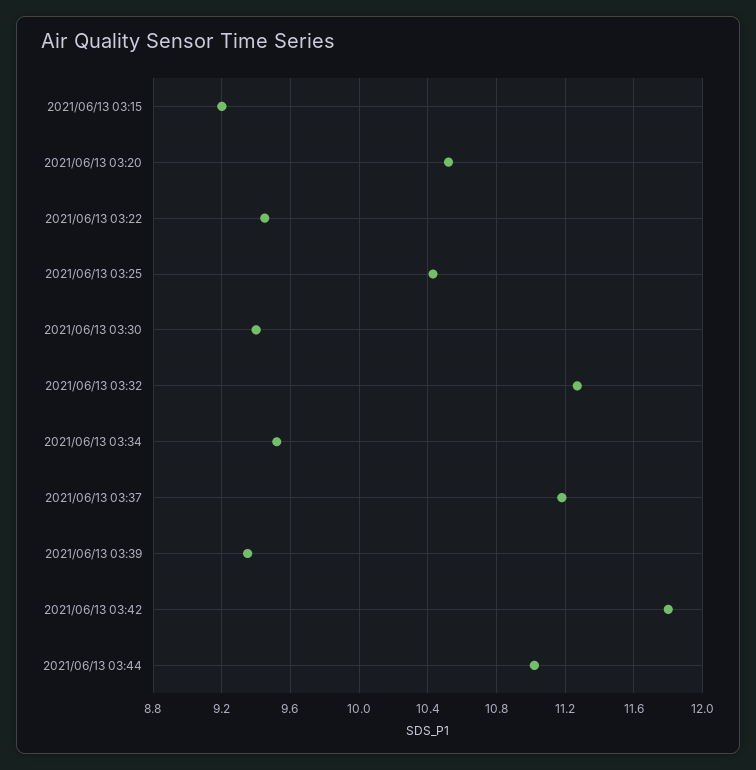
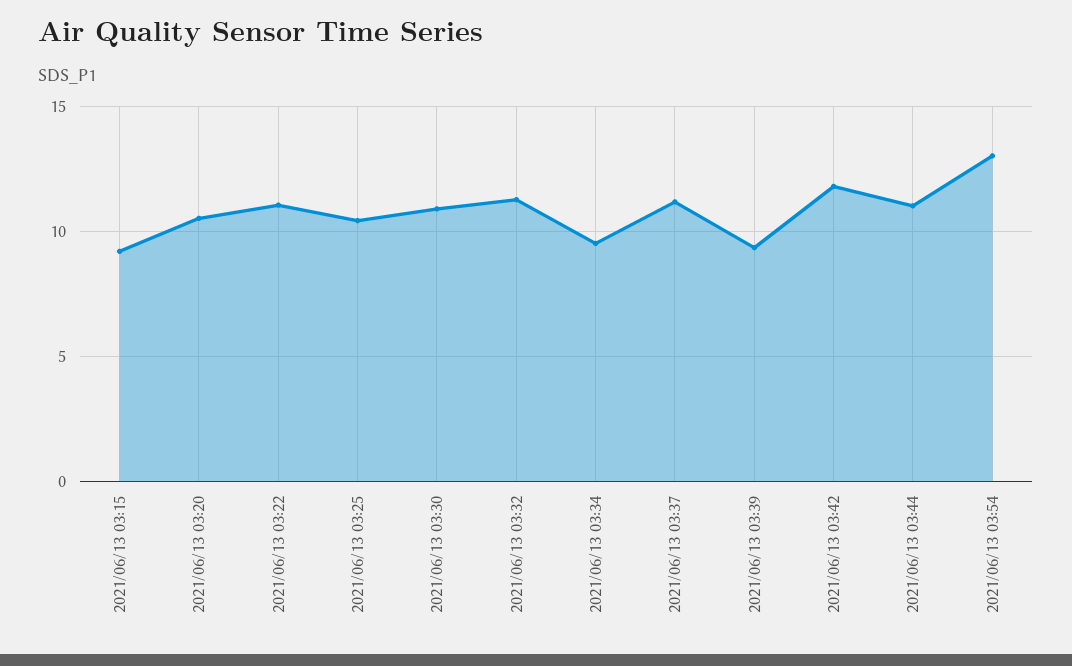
2021/06/13 03:22: 9.45 -> 11
2021/06/13 03:30: 9.4 -> 11
2021/06/13 03:54: none -> 13

